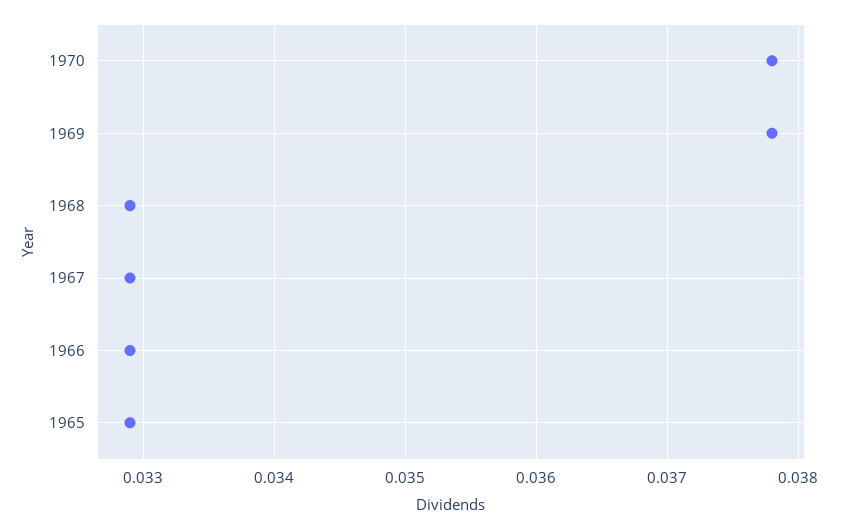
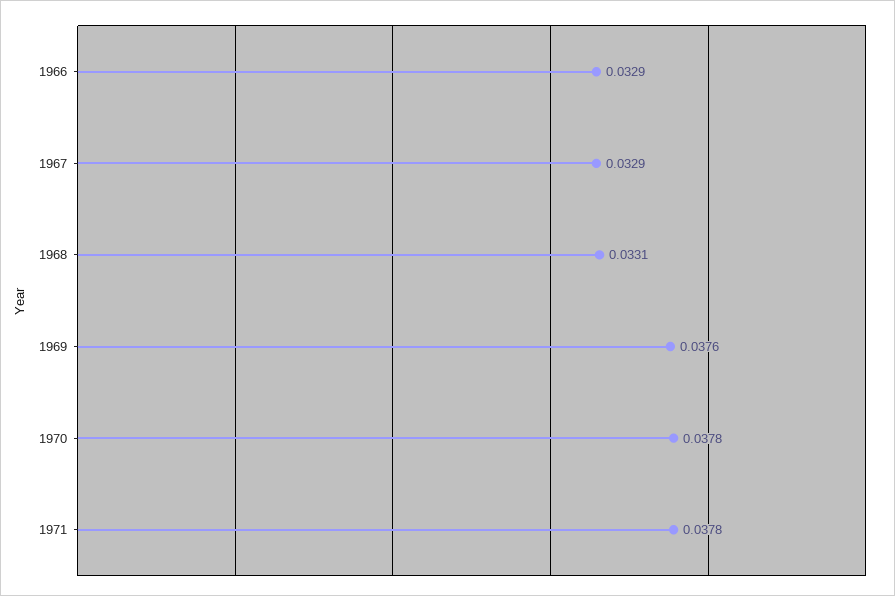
1969: 0.0378 -> 0.0376
1968: 0.0329 -> 0.0331
1965: 0.0329 -> none
1971: none -> 0.0378

